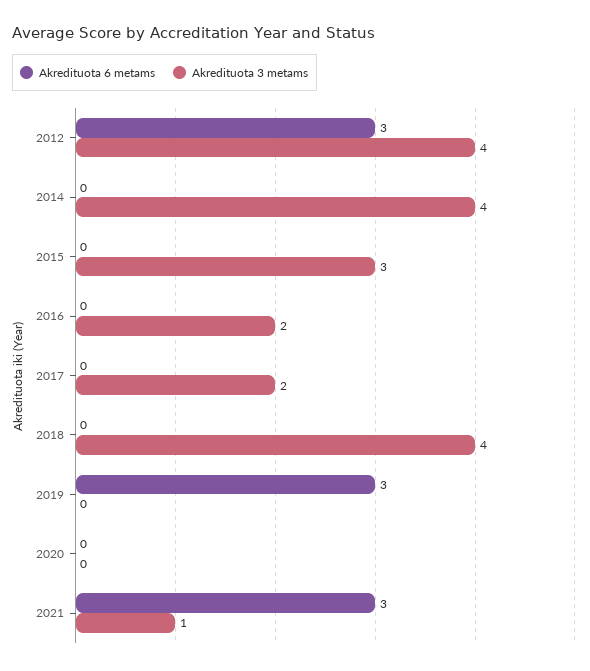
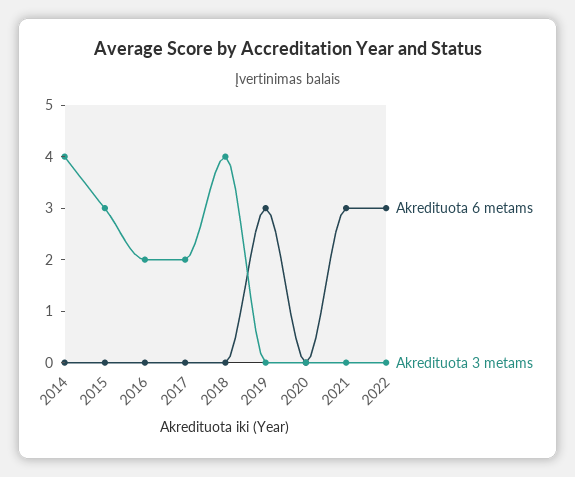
Akredituota 6 metams, 2012: 3 -> none
Akredituota 3 metams, 2012: 4 -> none
Akredituota 3 metams, 2021: 1 -> 0
Akredituota 6 metams, 2022: none -> 3
Akredituota 3 metams, 2022: none -> 0

